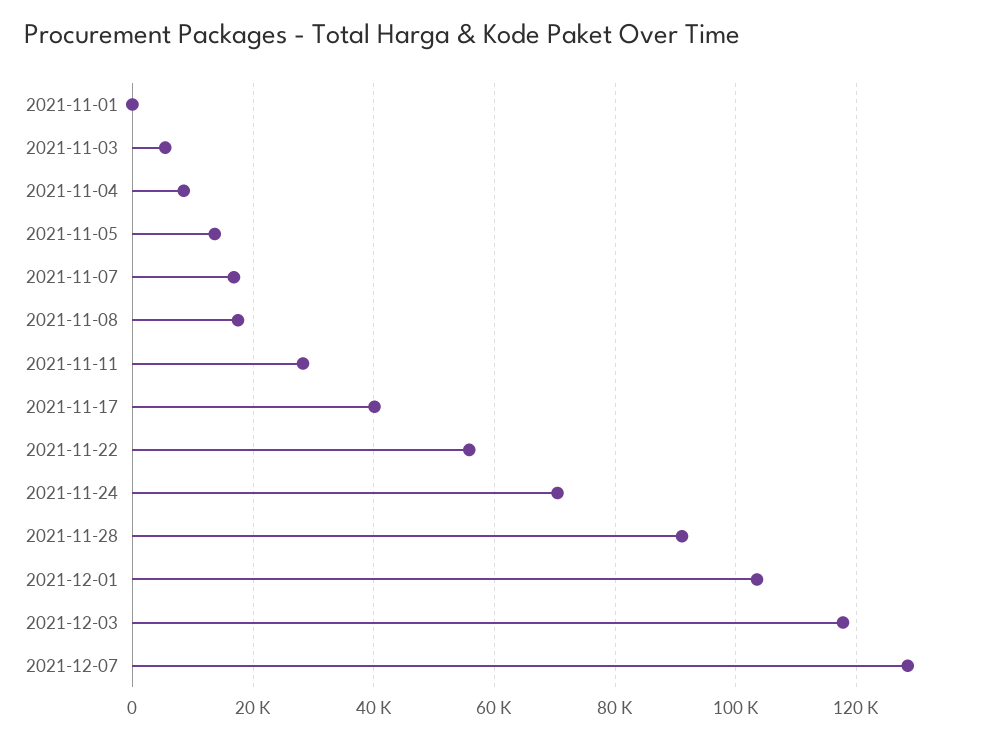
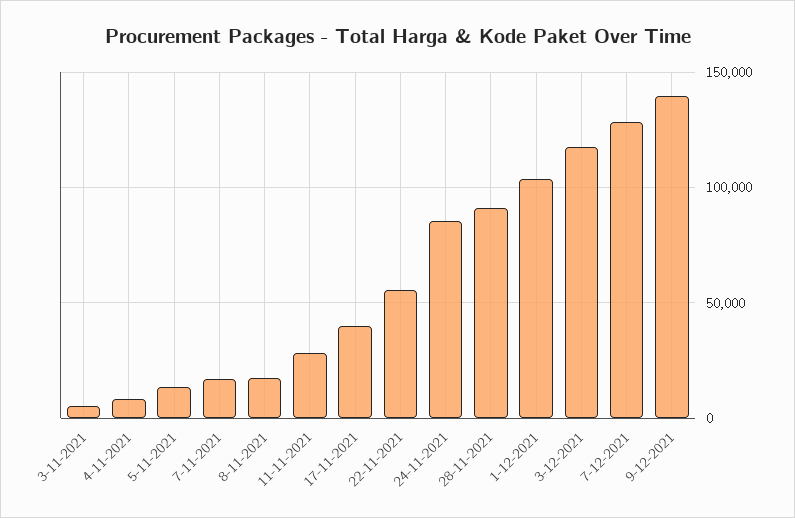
2021-11-01: 0 -> none
2021-11-24: 70000 -> 85000
9-12-2021: none -> 140000

